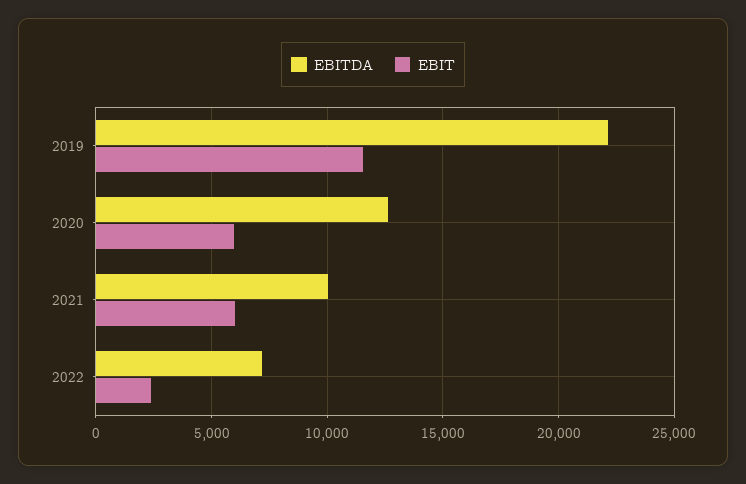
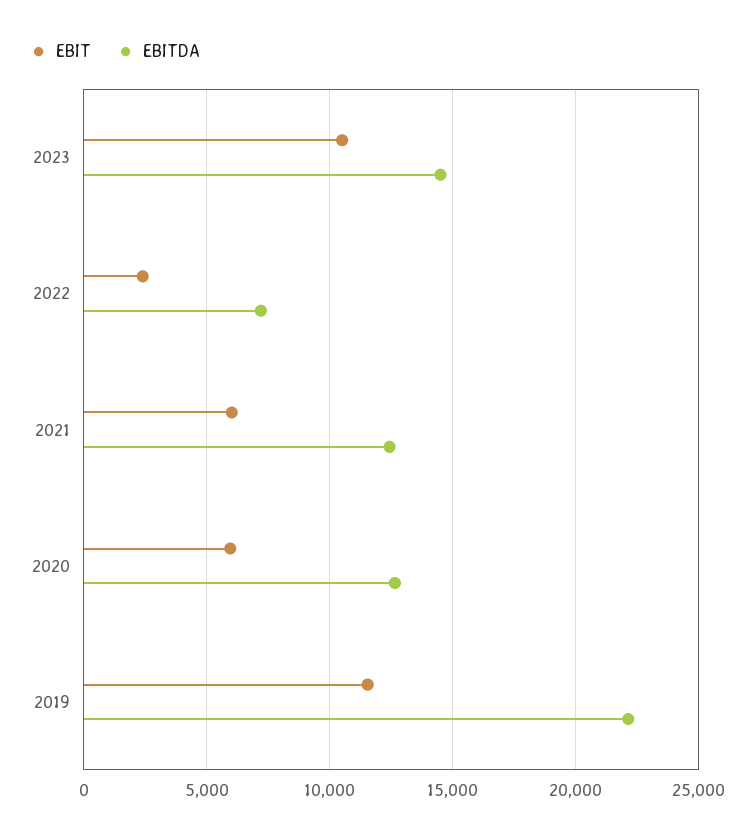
EBITDA, 2021: 10000 -> 12500
EBIT, 2023: none -> 10500
EBITDA, 2023: none -> 14500

